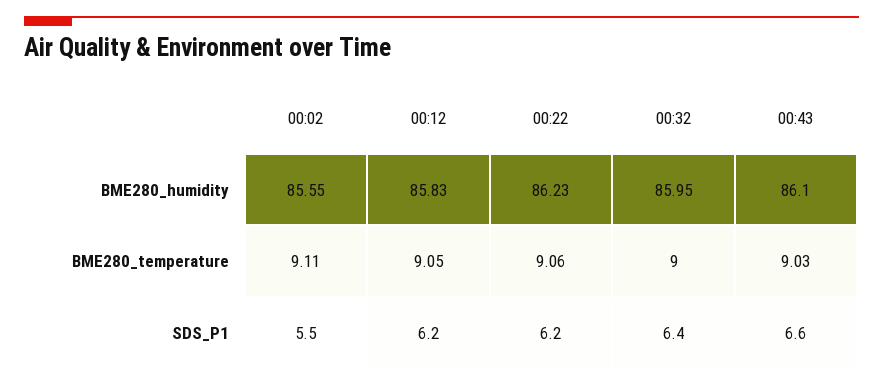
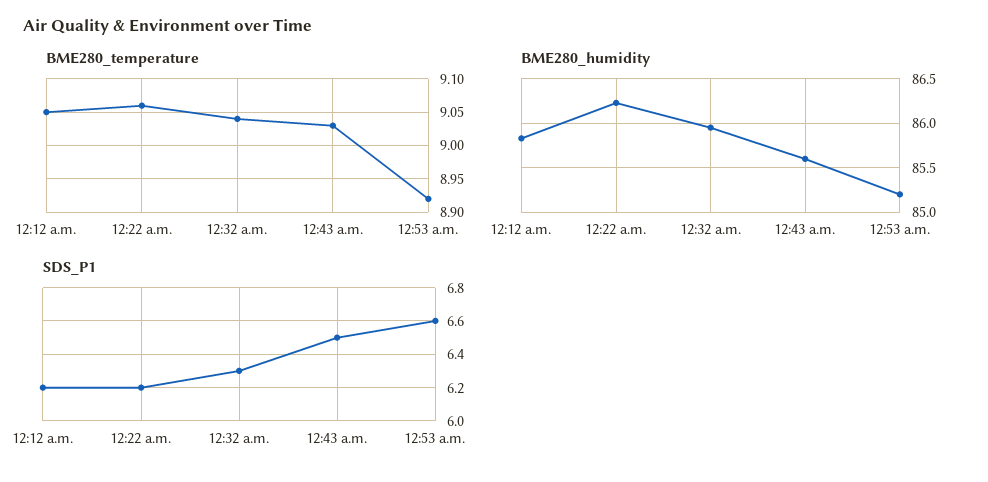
BME280_humidity, 00:02: 85.55 -> none
BME280_humidity, 00:43: 86.1 -> 85.6
BME280_temperature, 00:02: 9.11 -> none
BME280_temperature, 00:32: 9 -> 9.04
SDS_P1, 00:02: 5.5 -> none
SDS_P1, 00:32: 6.4 -> 6.3
SDS_P1, 00:43: 6.6 -> 6.5
BME280_temperature, 12:53 a.m.: none -> 8.92
BME280_humidity, 12:53 a.m.: none -> 85.2
SDS_P1, 12:53 a.m.: none -> 6.6

